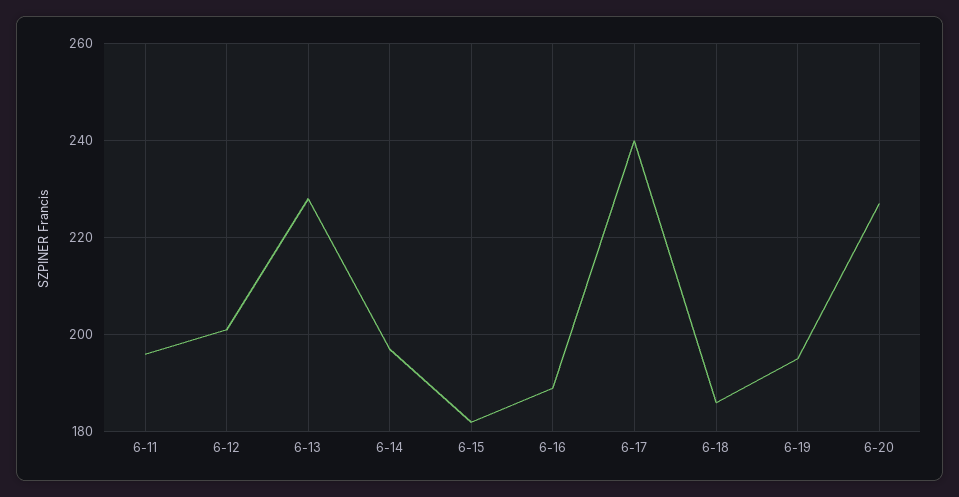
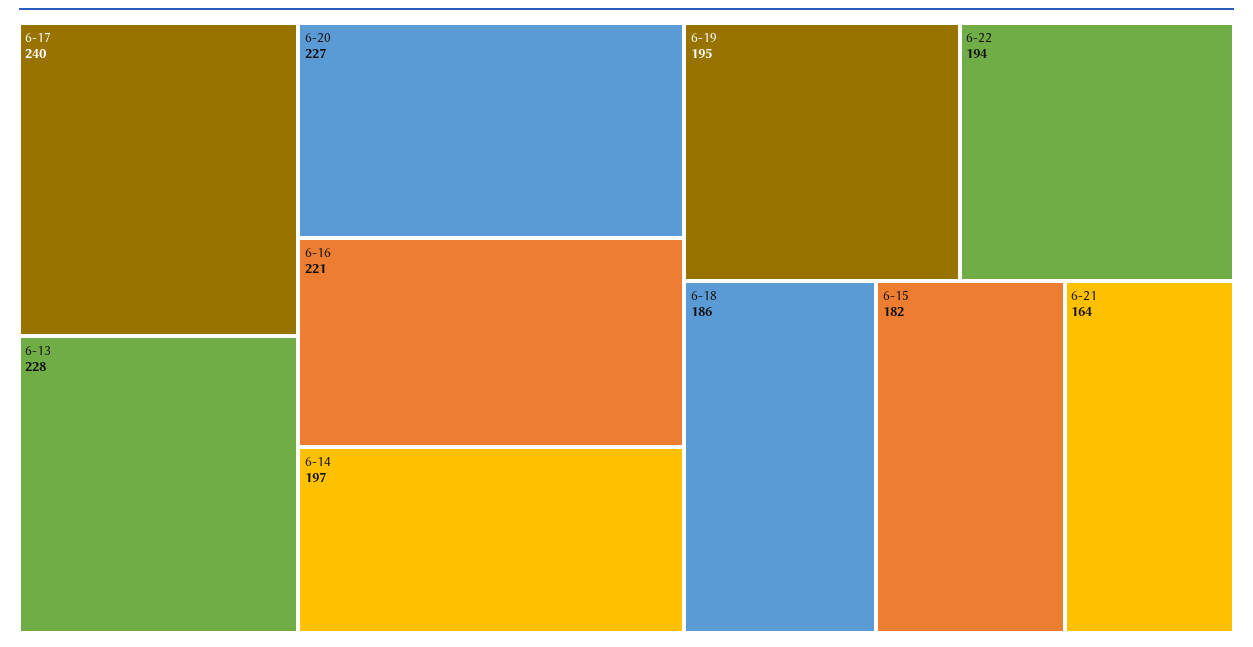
6-11: 195 -> none
6-12: 200 -> none
6-16: 190 -> 221
6-22: none -> 194
6-21: none -> 164

